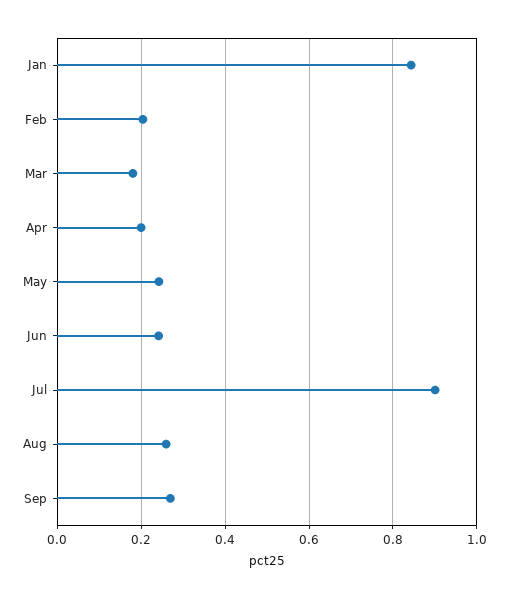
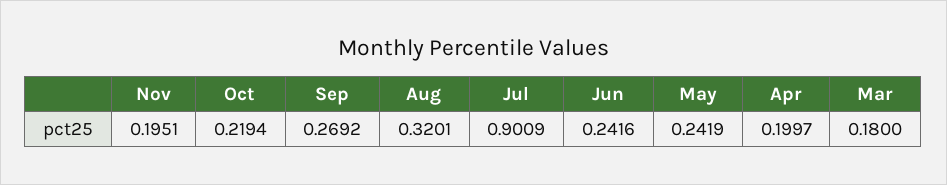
Jan: 0.84 -> none
Feb: 0.2 -> none
Aug: 0.26 -> 0.3201
Nov: none -> 0.1951
Oct: none -> 0.2194

